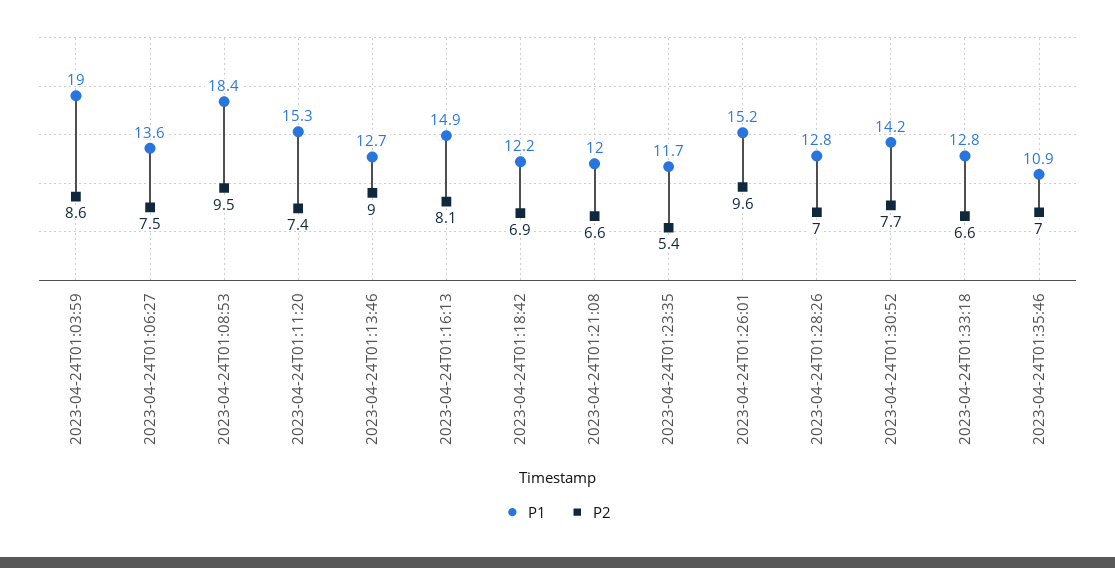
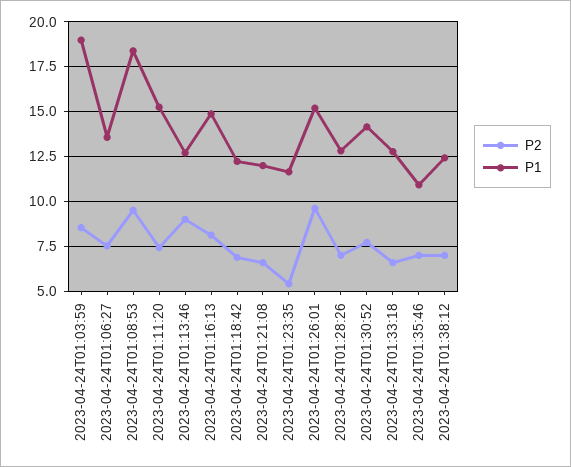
P2, 2023-04-24T01:38:12: none -> 7
P1, 2023-04-24T01:38:12: none -> 12.5

